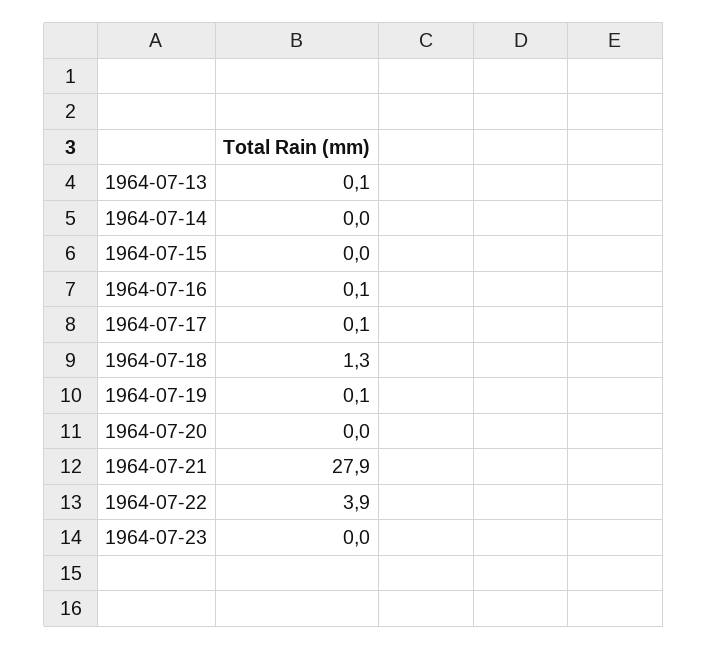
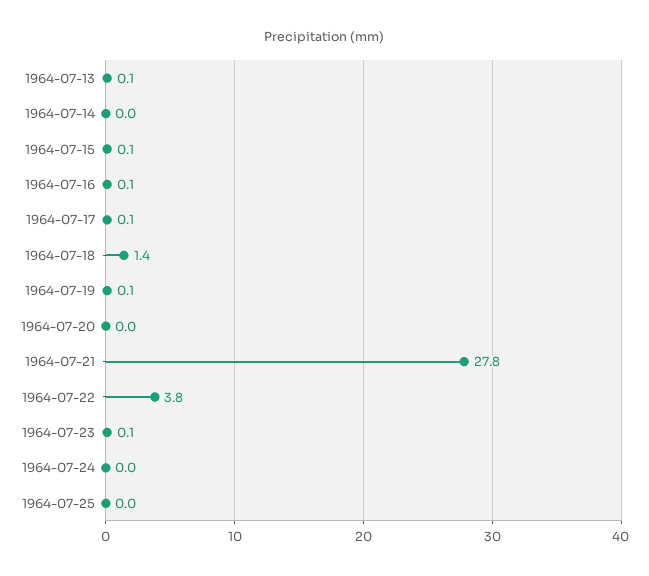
1964-07-15: 0 -> 0.1
1964-07-18: 1.3 -> 1.4
1964-07-21: 27.9 -> 27.8
1964-07-22: 3.9 -> 3.8
1964-07-23: 0 -> 0.1
1964-07-24: none -> 0
1964-07-25: none -> 0

